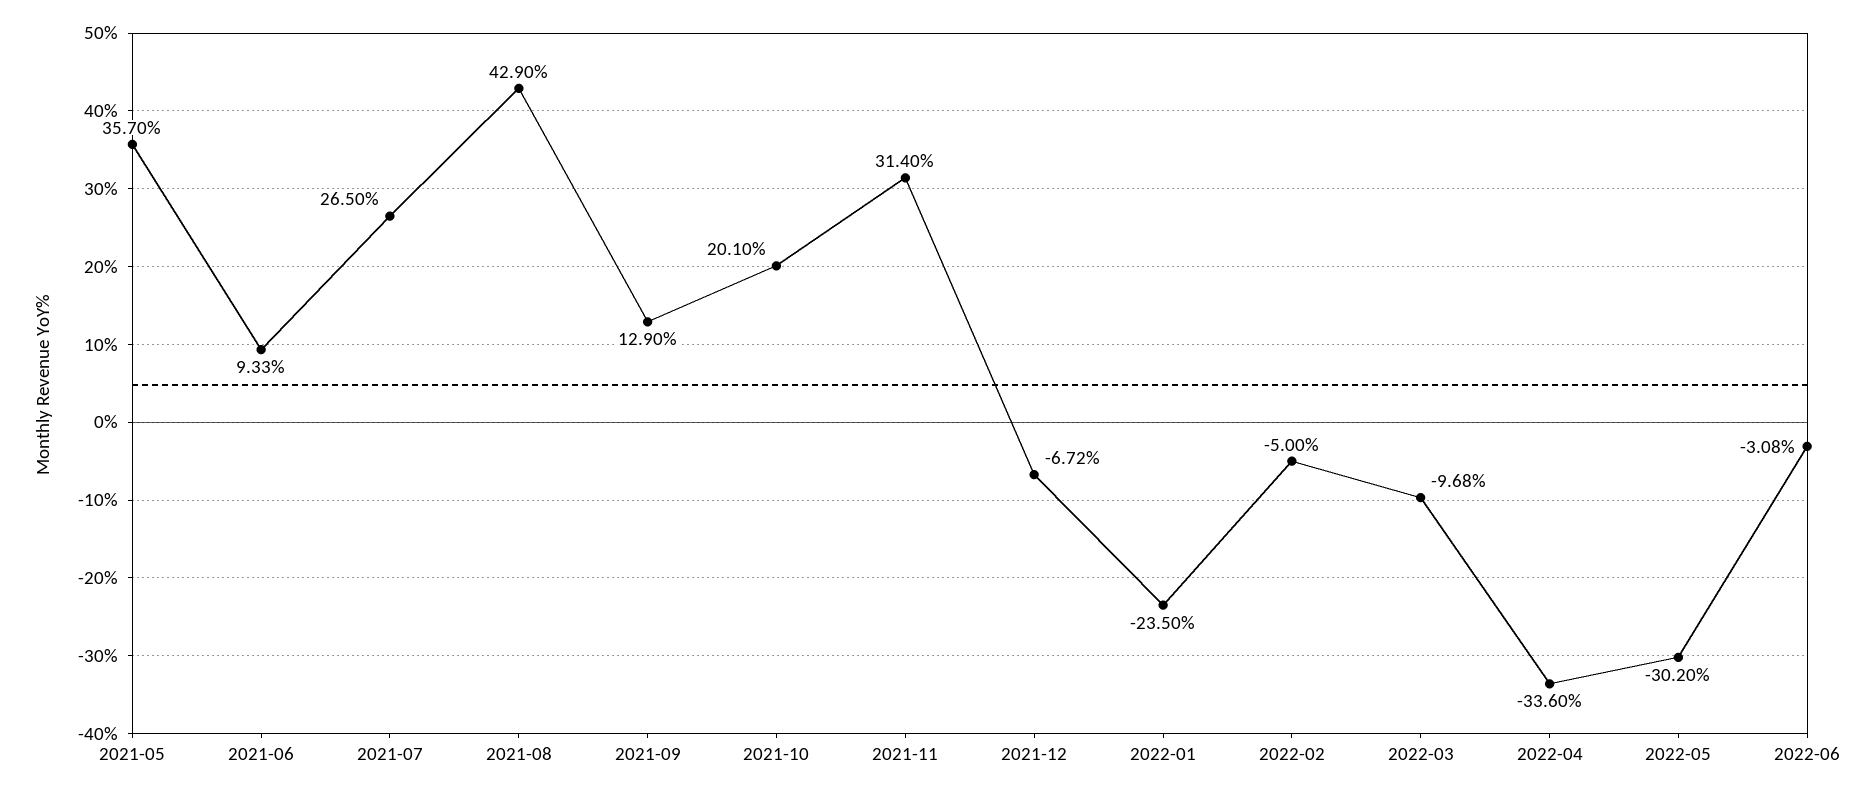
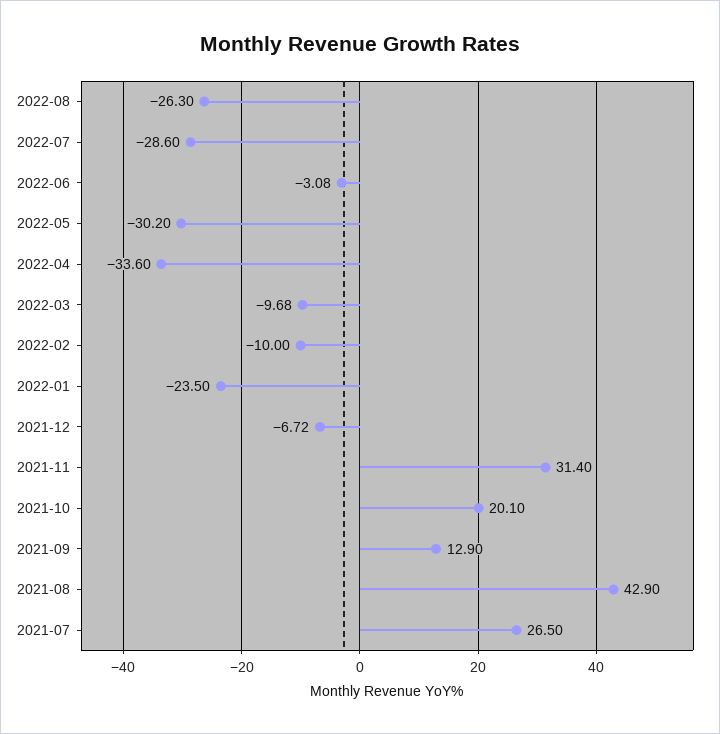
2021-05: 35.7 -> none
2021-06: 9.33 -> none
2022-02: -5 -> -10
2022-08: none -> -26.3
2022-07: none -> -28.6

